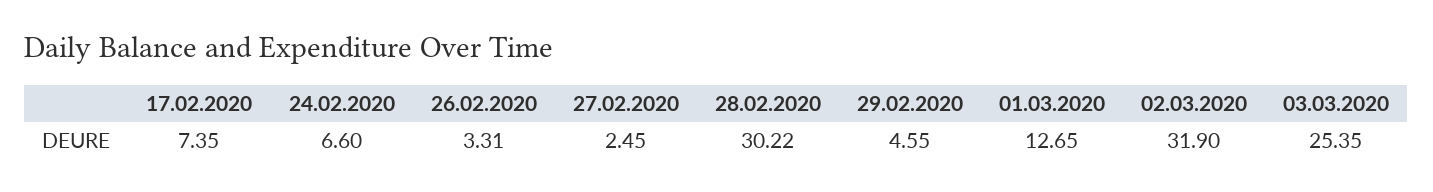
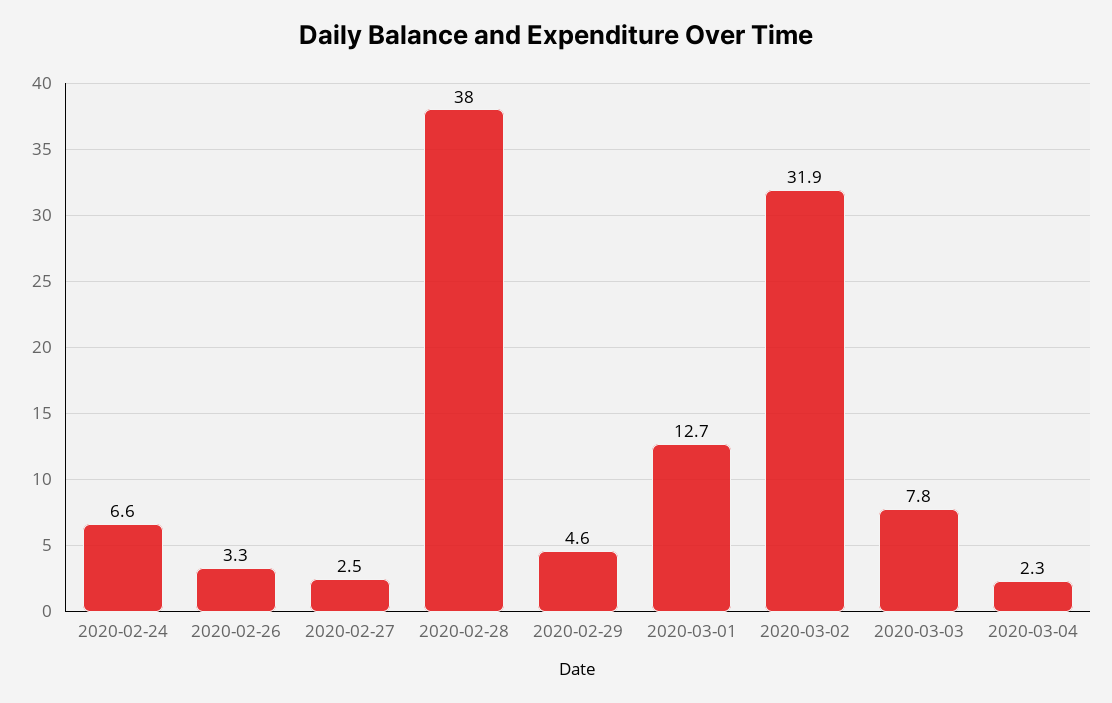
17.02.2020: 7.35 -> none
28.02.2020: 30.22 -> 38
03.03.2020: 25.35 -> 7.8
2020-03-04: none -> 2.3

